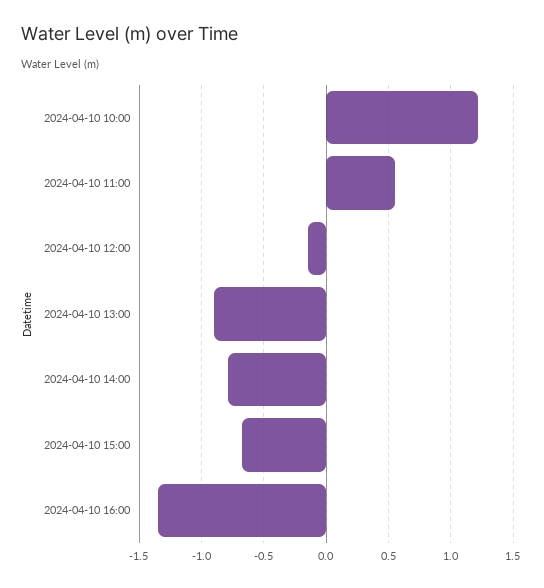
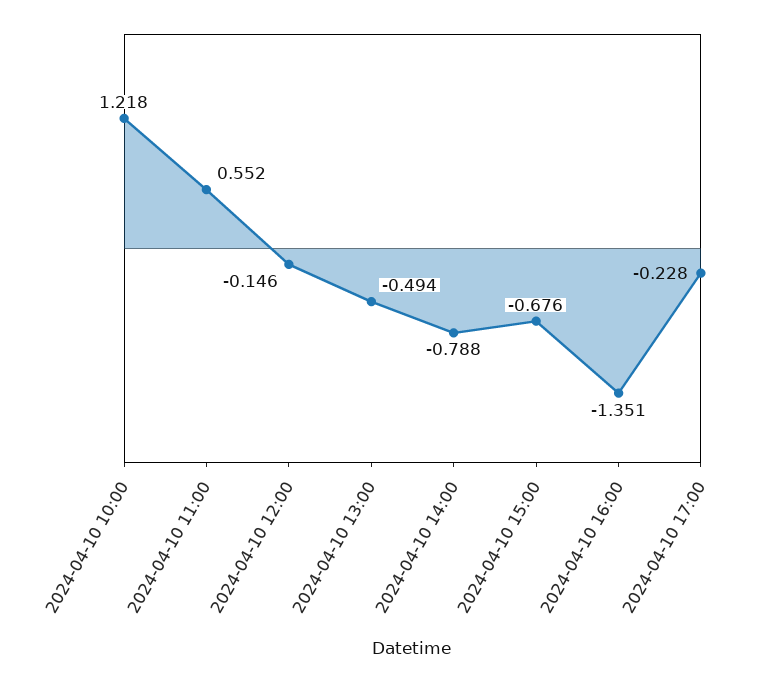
2024-04-10 13:00: -0.9 -> -0.494
2024-04-10 17:00: none -> -0.228

